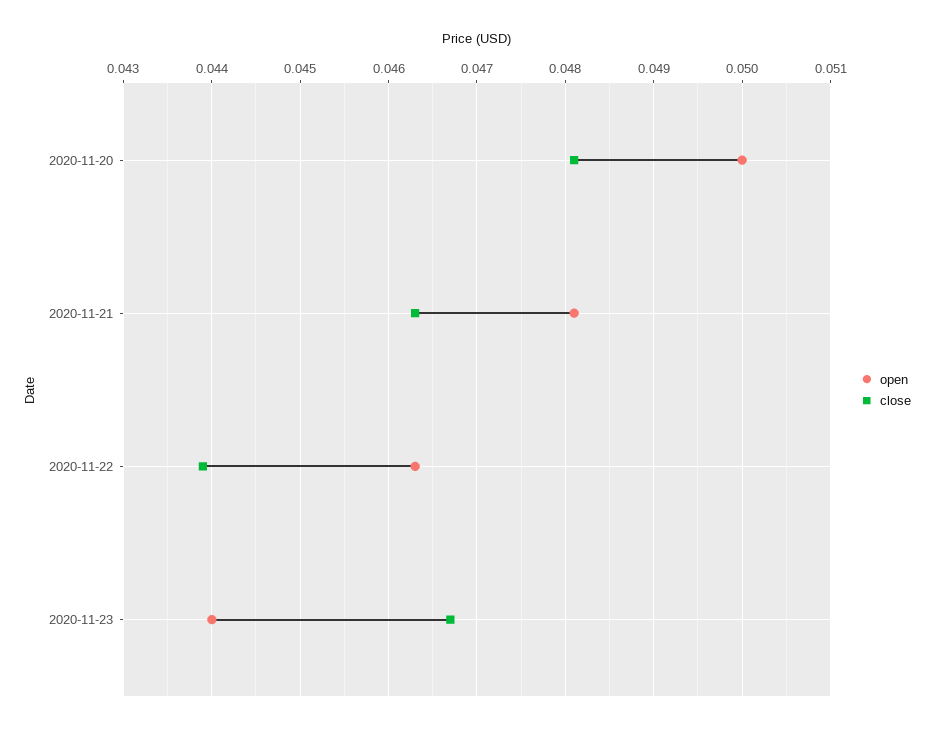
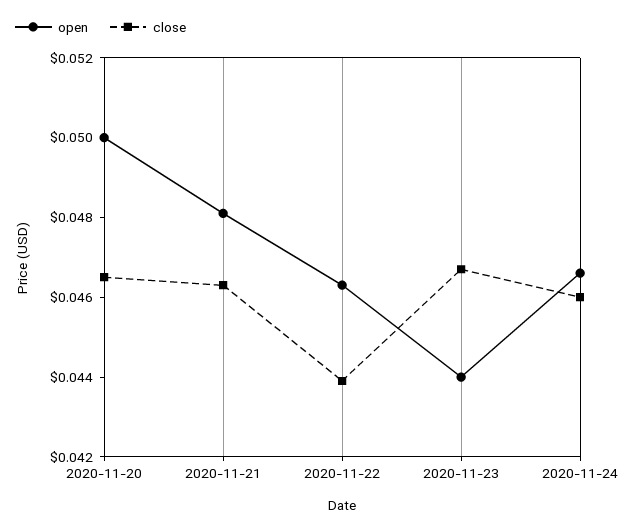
close, 2020-11-20: 0.0481 -> 0.0465
open, 2020-11-24: none -> 0.0465
close, 2020-11-24: none -> 0.046

